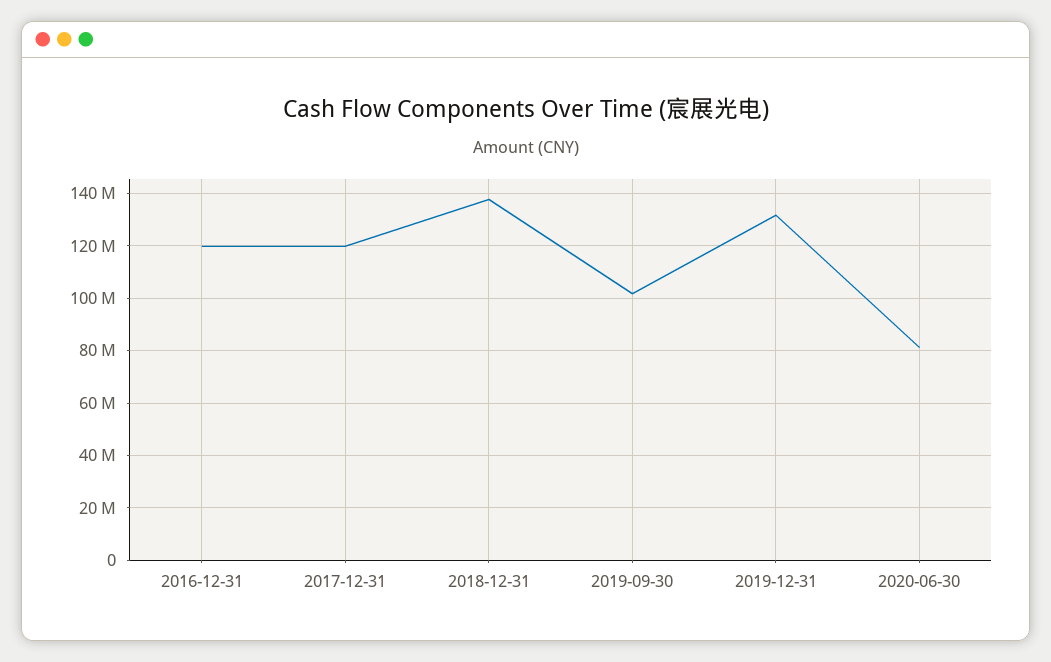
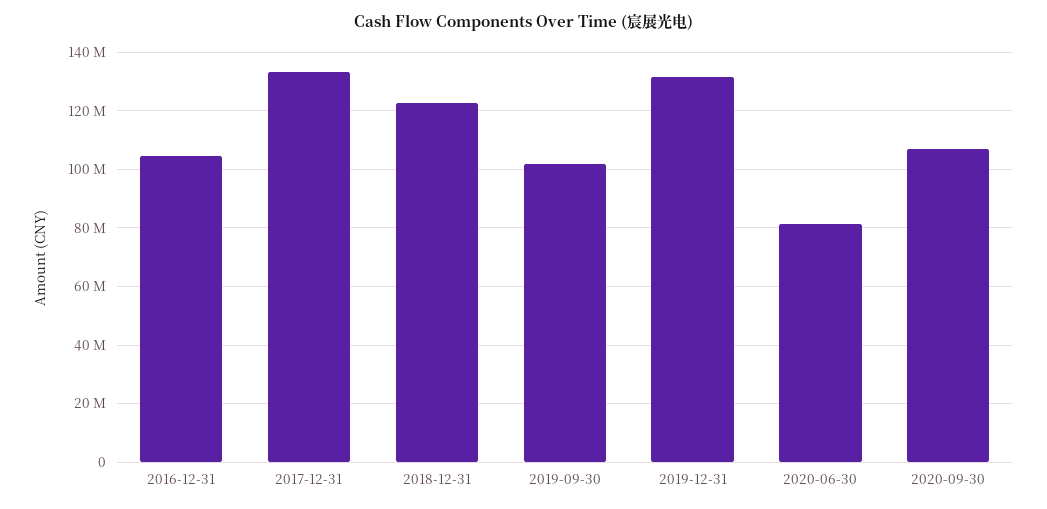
2016-12-31: 120000000 -> 105000000
2017-12-31: 120000000 -> 132500000
2018-12-31: 137500000 -> 122500000
2020-09-30: none -> 107500000

